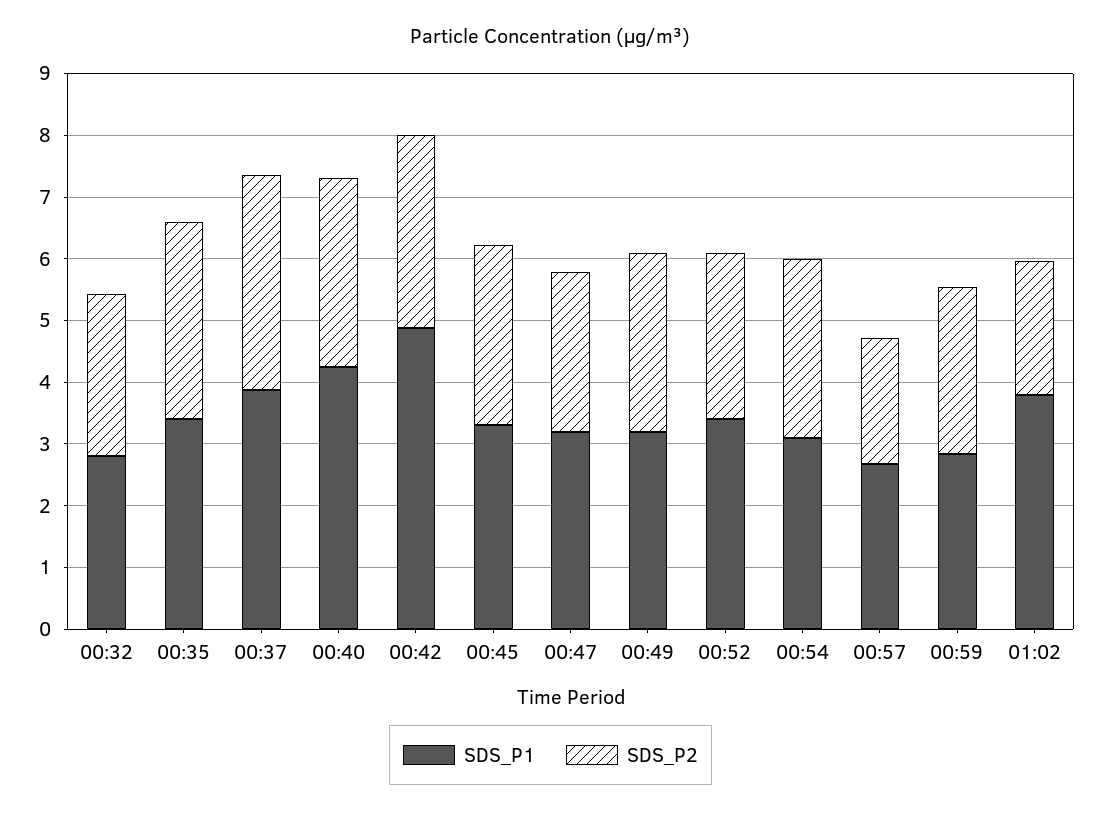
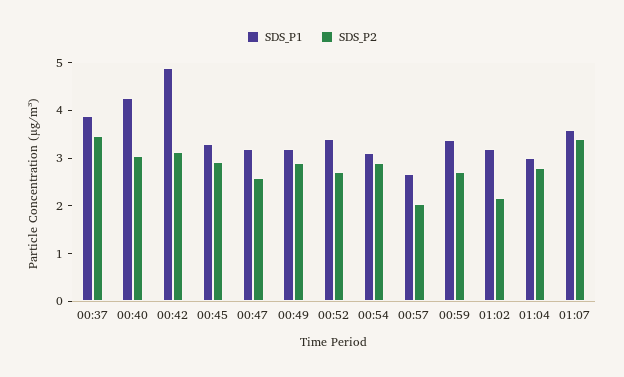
SDS_P1, 00:32: 2.8 -> none
SDS_P2, 00:32: 2.6 -> none
SDS_P1, 00:35: 3.4 -> none
SDS_P2, 00:35: 3.2 -> none
SDS_P1, 00:59: 2.8 -> 3.4
SDS_P1, 01:02: 3.8 -> 3.2
SDS_P1, 01:04: none -> 3
SDS_P2, 01:04: none -> 2.8
SDS_P1, 01:07: none -> 3.6
SDS_P2, 01:07: none -> 3.4

